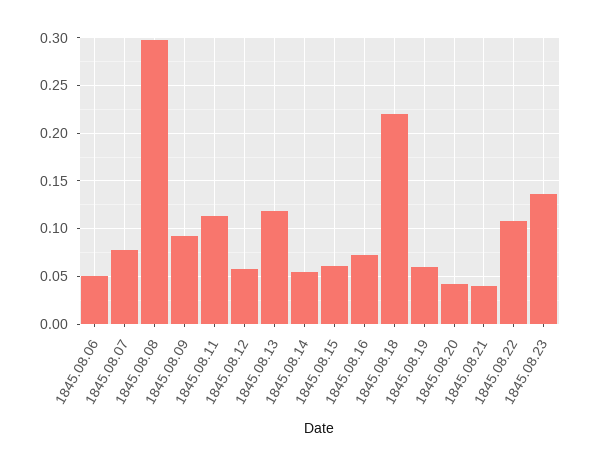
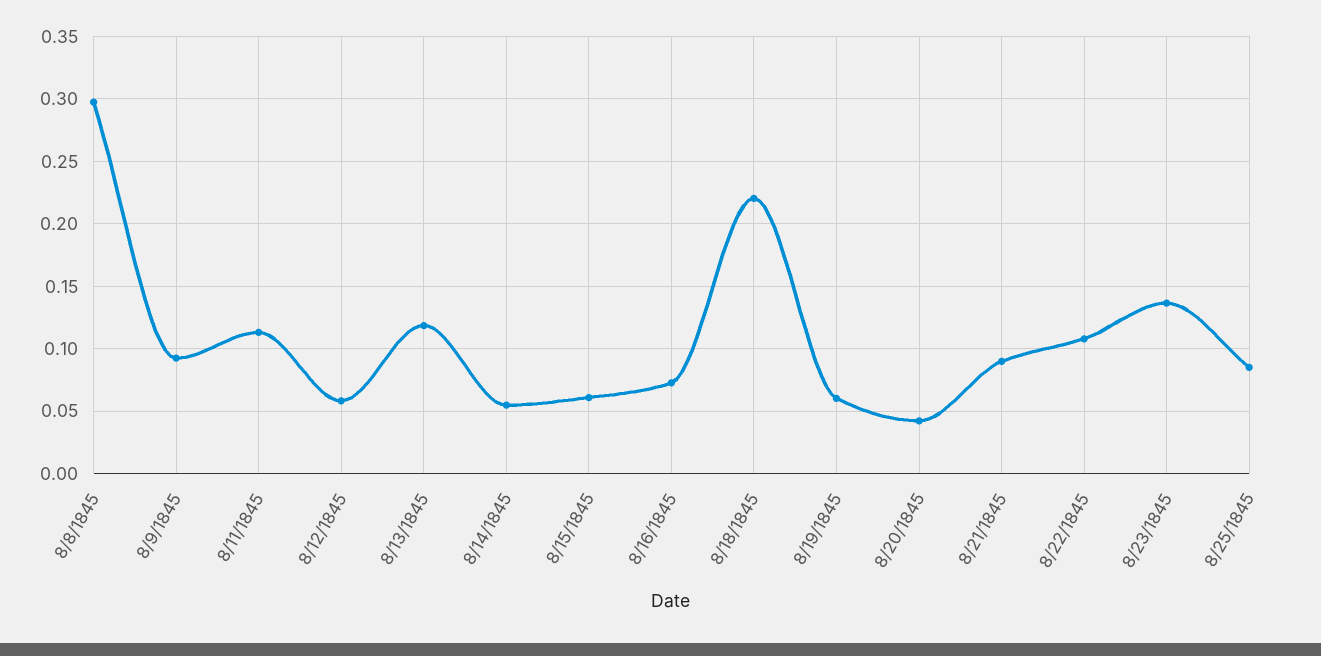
1845.08.06: 0.05 -> none
1845.08.07: 0.08 -> none
1845.08.21: 0.04 -> 0.09
8/25/1845: none -> 0.085

